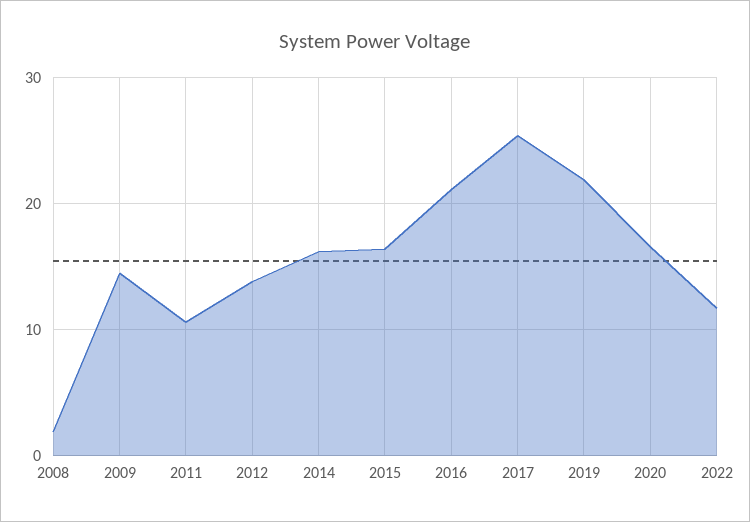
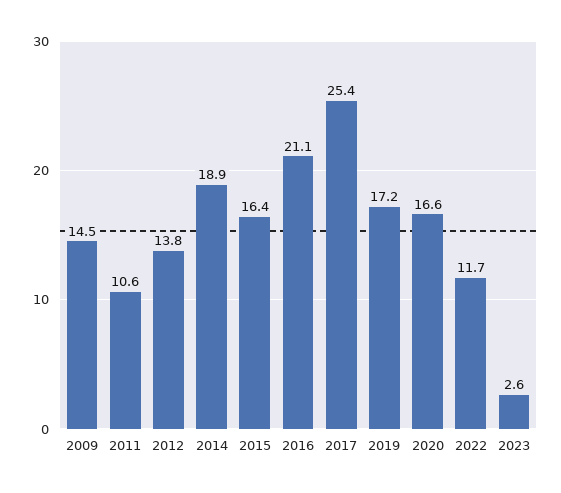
2008: 2 -> none
2014: 16 -> 18.9
2019: 22 -> 17.2
2023: none -> 2.6

